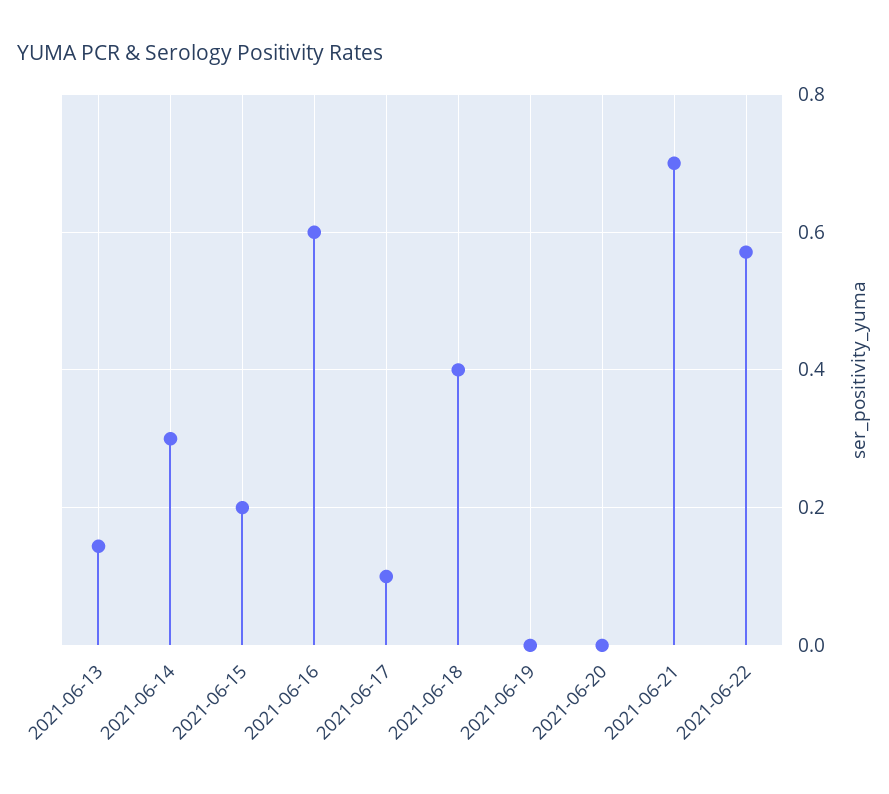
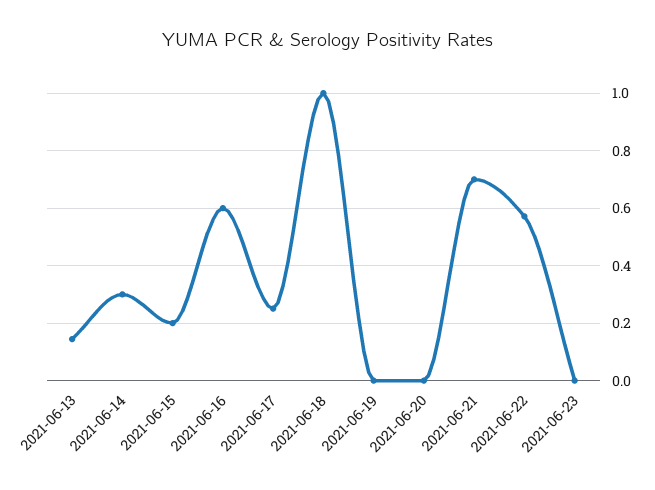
2021-06-17: 0.1 -> 0.25
2021-06-18: 0.4 -> 1
2021-06-23: none -> 0

